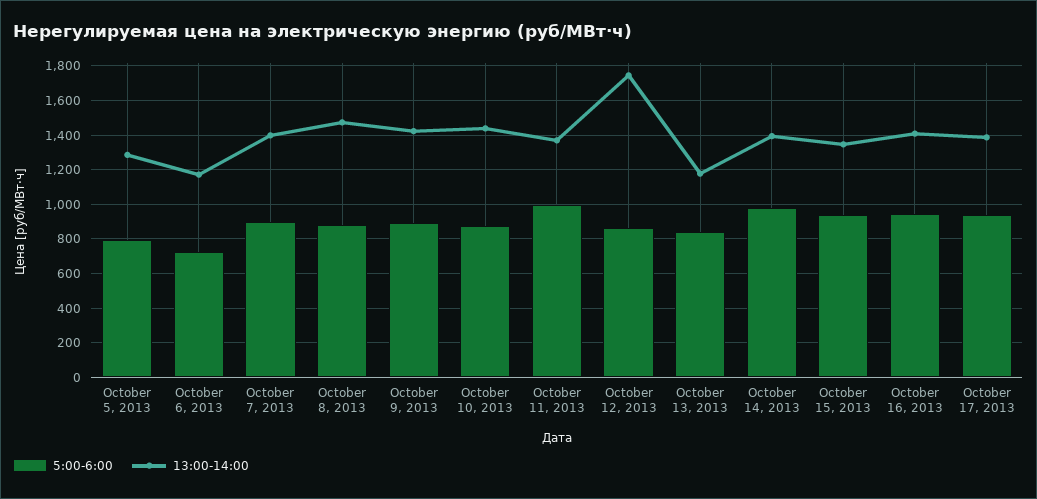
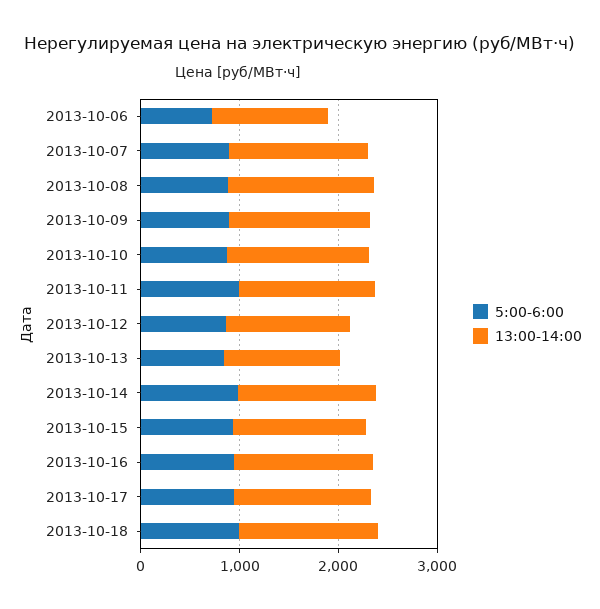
5:00-6:00, October 5, 2013: 800 -> none
13:00-14:00, October 5, 2013: 1300 -> none
13:00-14:00, October 12, 2013: 1750 -> 1200
5:00-6:00, 2013-10-18: none -> 1000
13:00-14:00, 2013-10-18: none -> 1400

